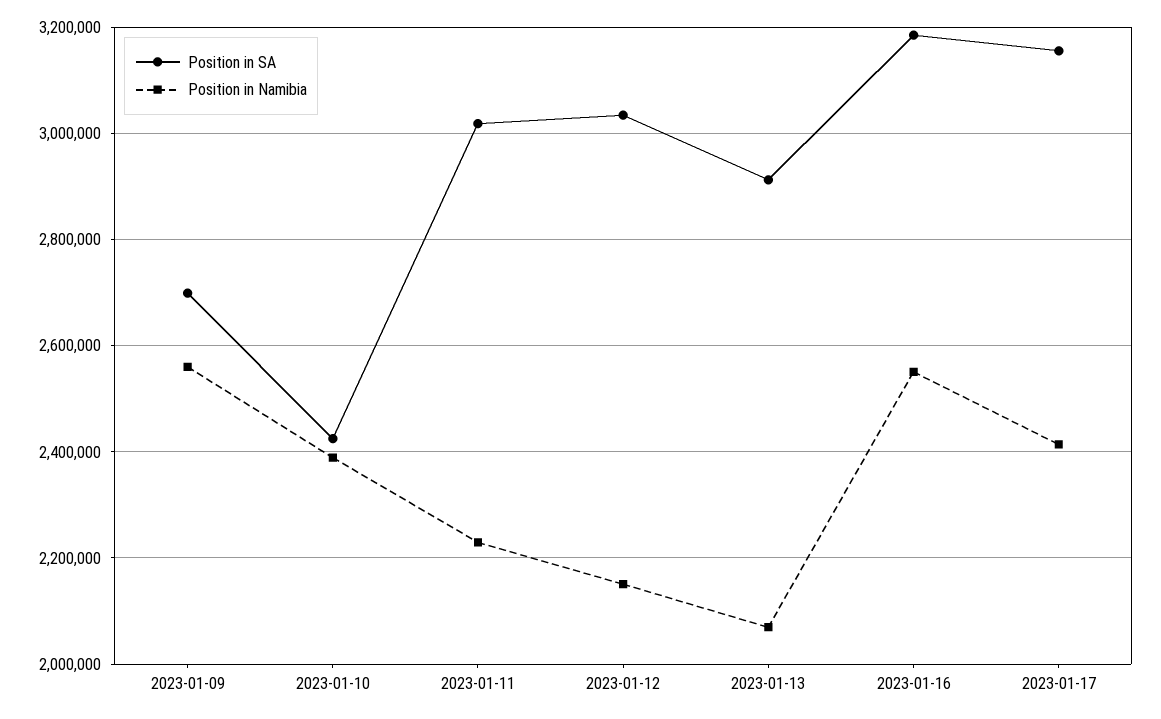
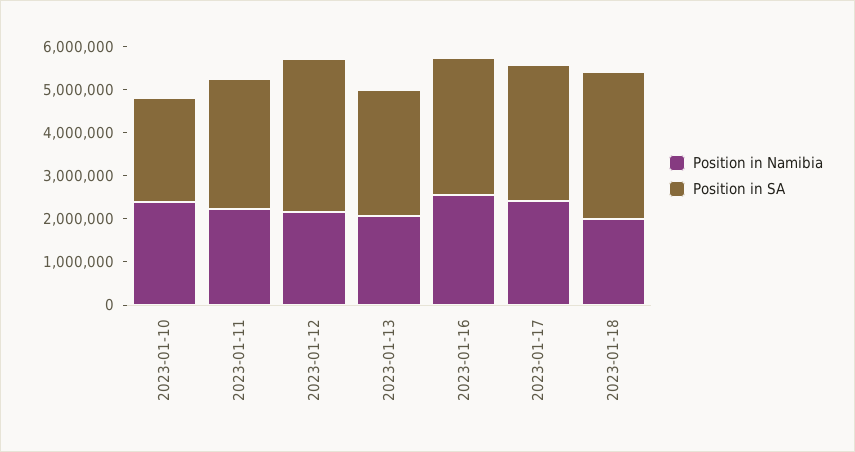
Position in SA, 2023-01-09: 2700000 -> none
Position in Namibia, 2023-01-09: 2560000 -> none
Position in SA, 2023-01-12: 3040000 -> 3600000
Position in Namibia, 2023-01-18: none -> 2000000
Position in SA, 2023-01-18: none -> 3400000

